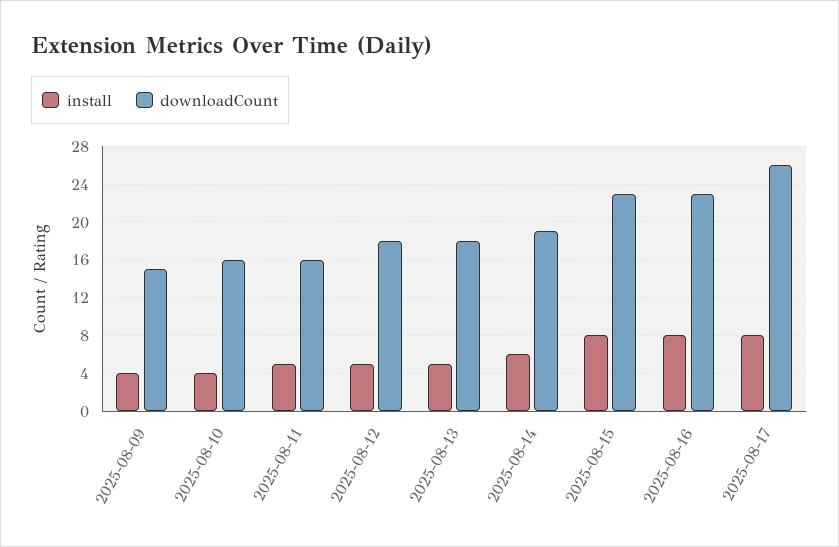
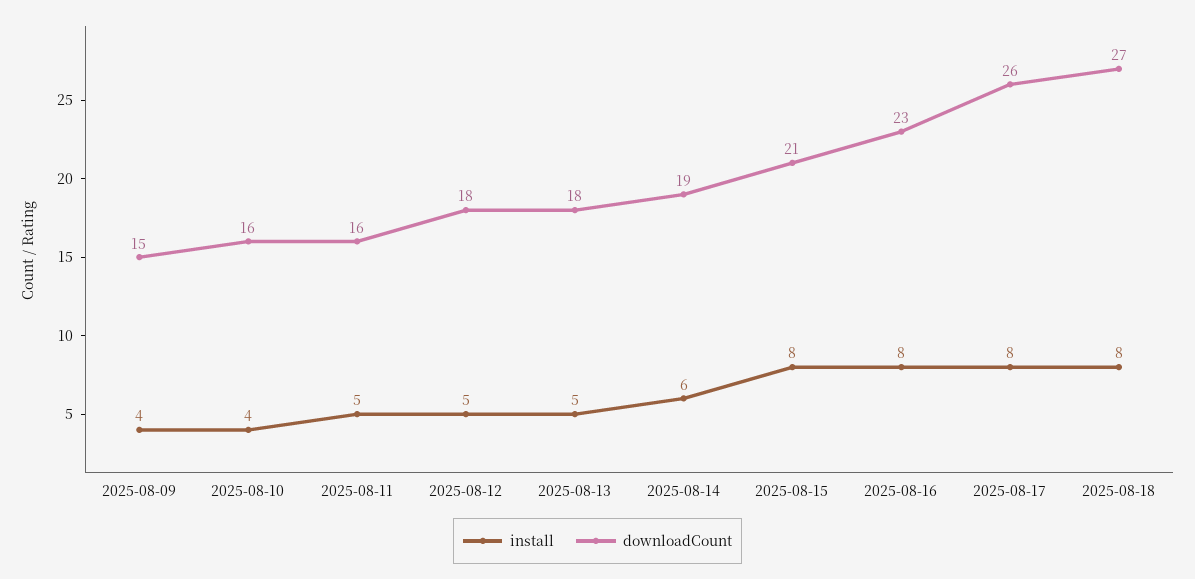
downloadCount, 2025-08-15: 23 -> 21
install, 2025-08-18: none -> 8
downloadCount, 2025-08-18: none -> 27

